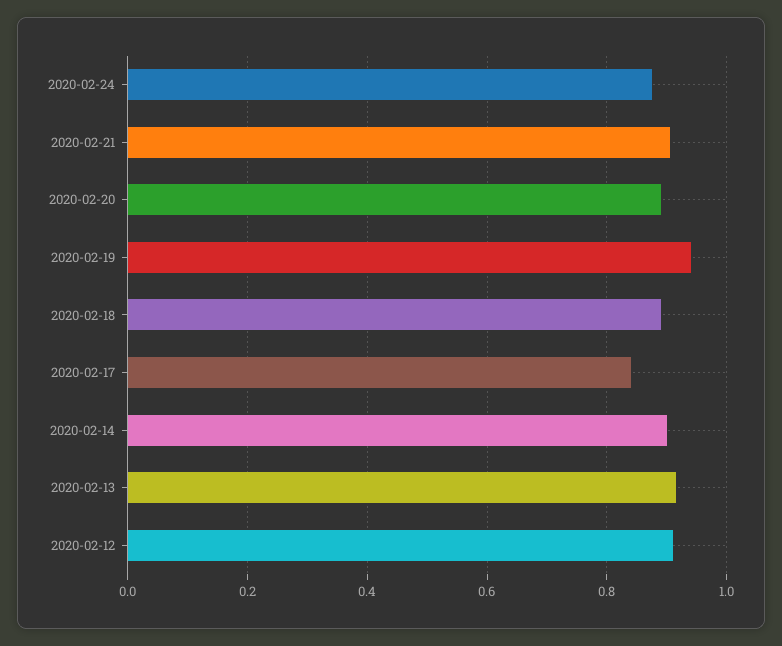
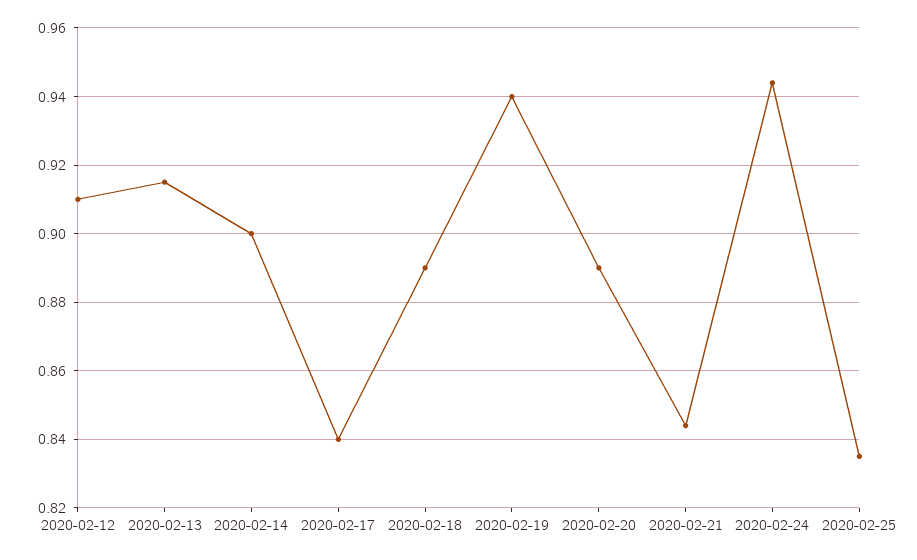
2020-02-24: 0.88 -> 0.945
2020-02-21: 0.9 -> 0.845
2020-02-25: none -> 0.835

